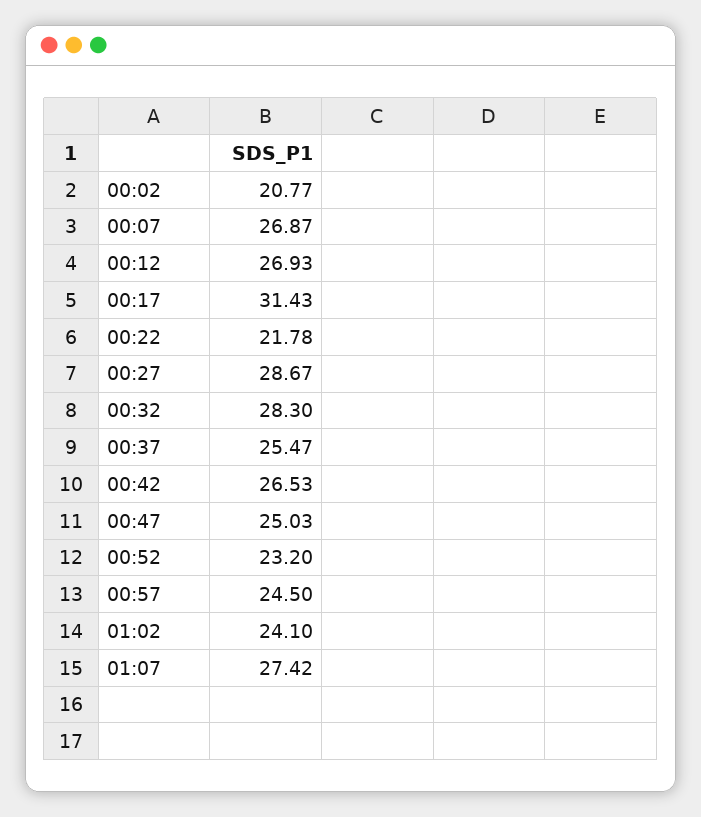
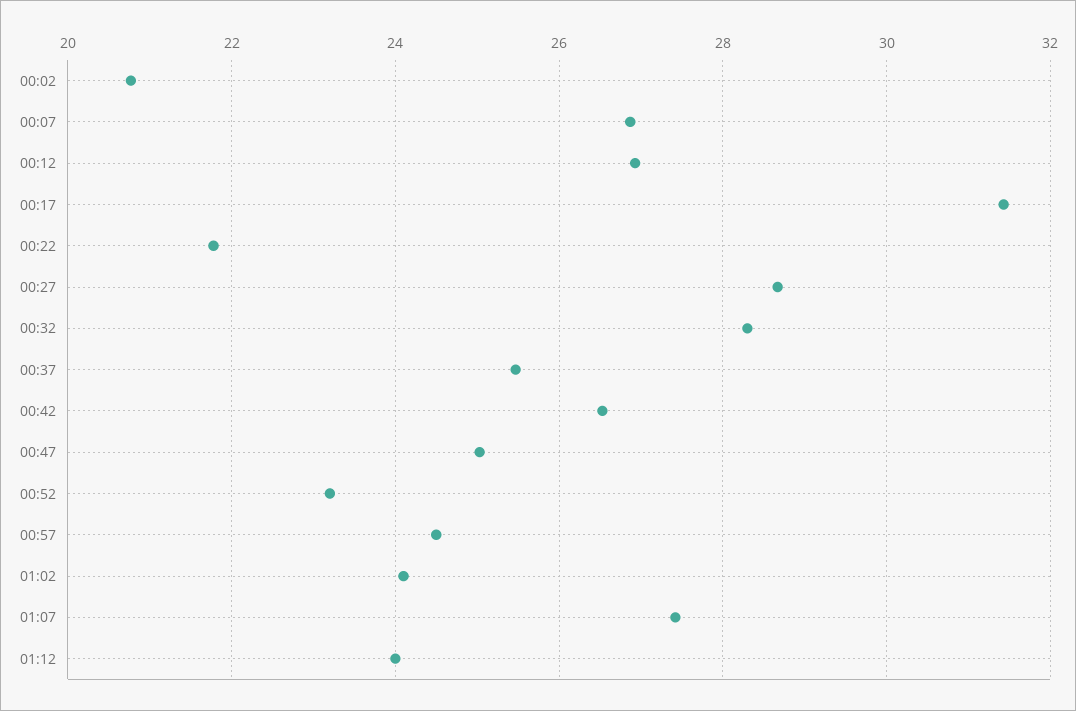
01:12: none -> 24

